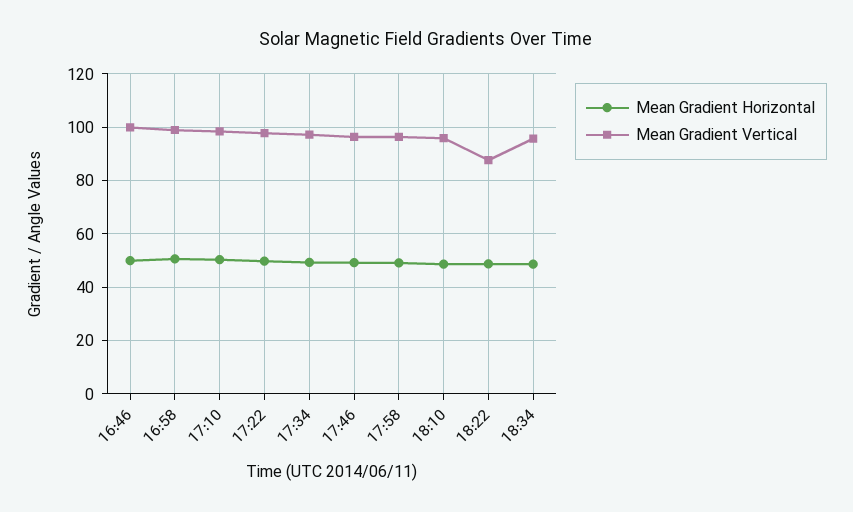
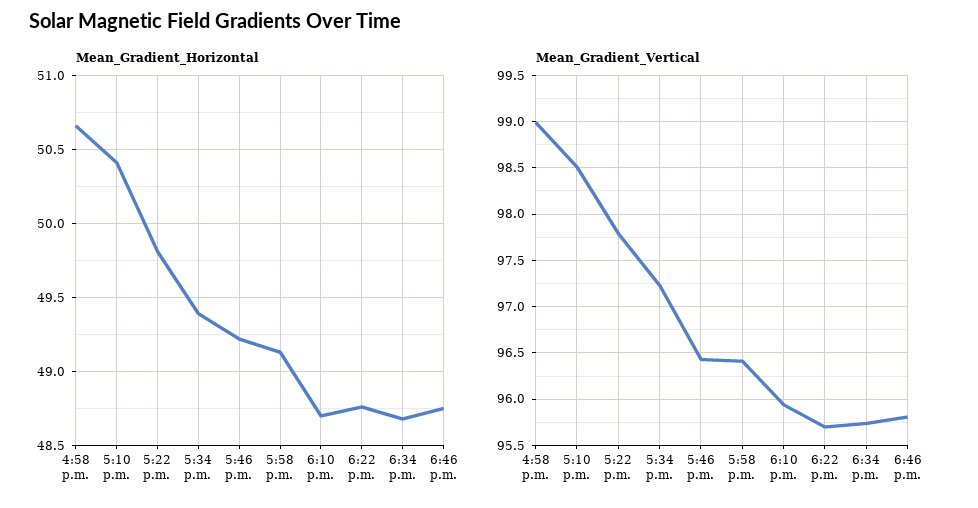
Mean Gradient Horizontal, 16:46: 50 -> none
Mean Gradient Vertical, 16:46: 100 -> none
Mean Gradient Vertical, 18:22: 87.5 -> 95.7
Mean Gradient Horizontal, 6:46 p.m.: none -> 48.75
Mean Gradient Vertical, 6:46 p.m.: none -> 95.8

